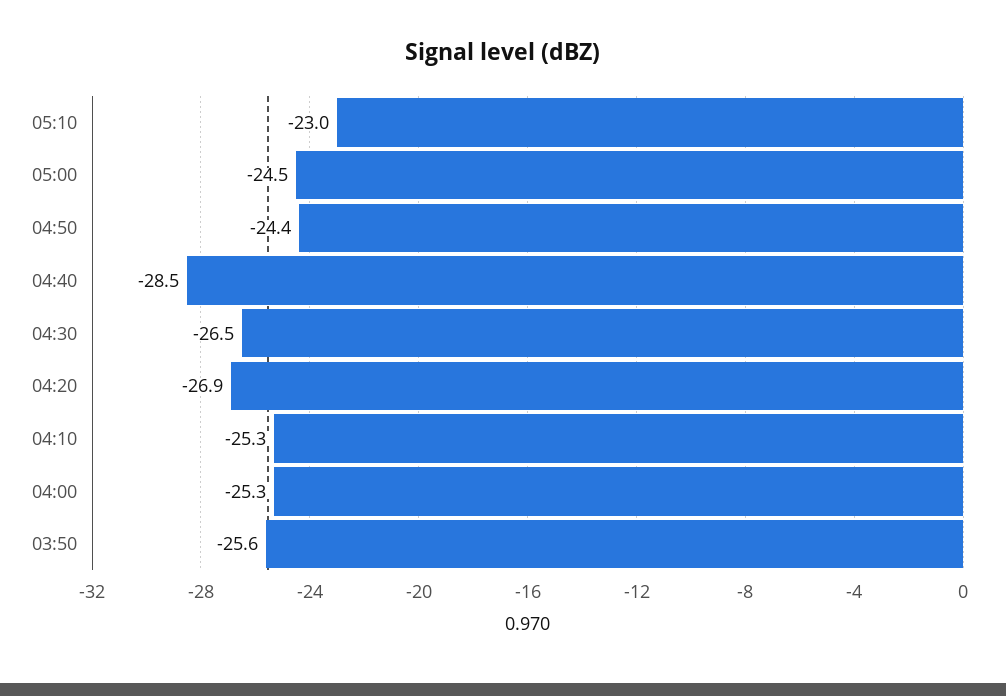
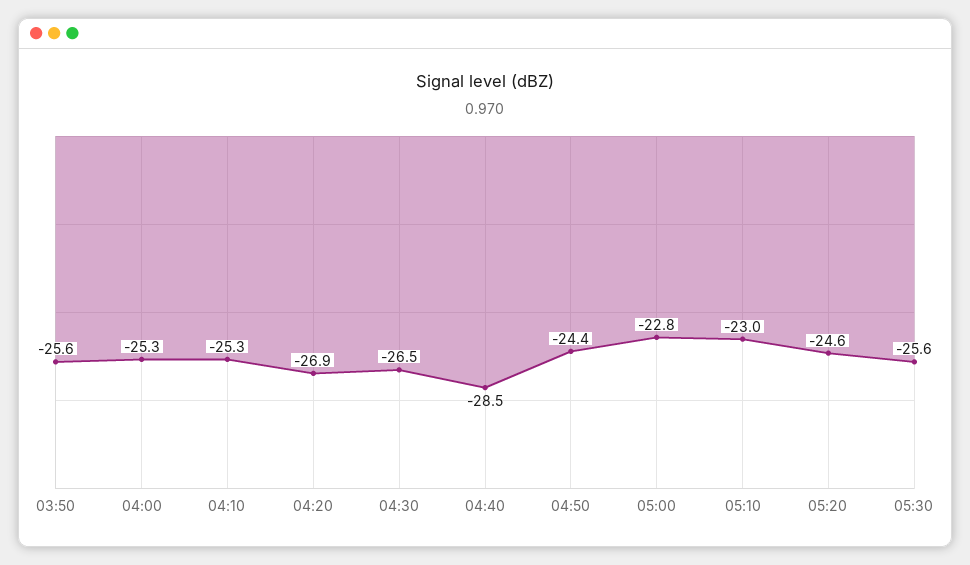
05:00: -24.5 -> -22.8
05:20: none -> -24.6
05:30: none -> -25.6

